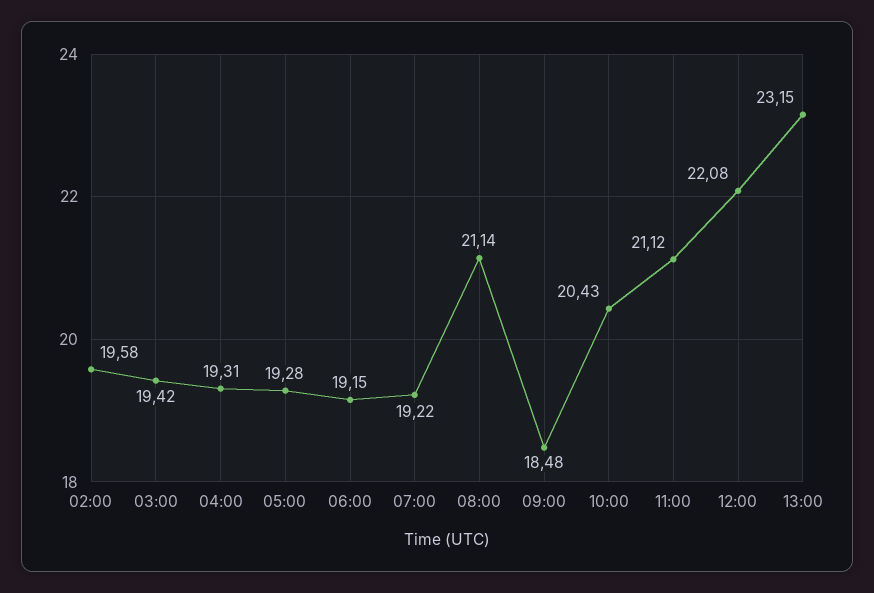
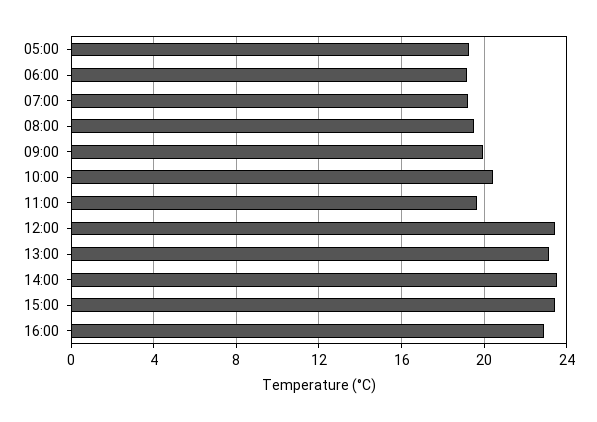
02:00: 19.58 -> none
03:00: 19.42 -> none
04:00: 19.31 -> none
08:00: 21.14 -> 19.5
09:00: 18.48 -> 20
11:00: 21.12 -> 19.5
12:00: 22.08 -> 23.5
14:00: none -> 23.5
15:00: none -> 23.5
16:00: none -> 23

